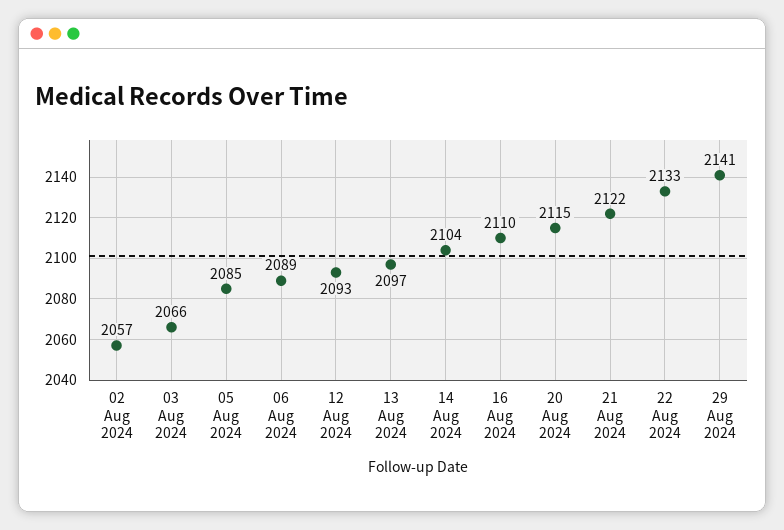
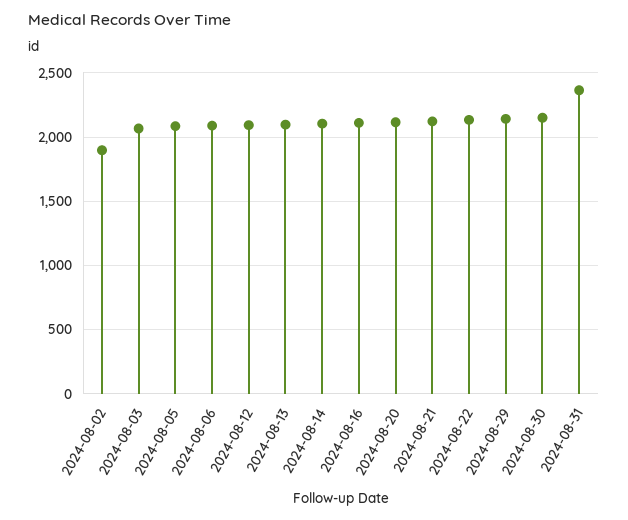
02 Aug 2024: 2057 -> 1900
2024-08-30: none -> 2150
2024-08-31: none -> 2350

